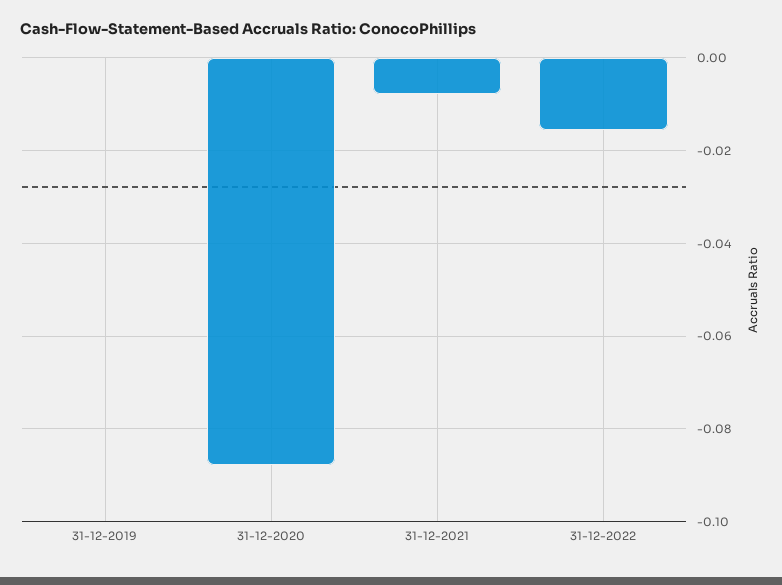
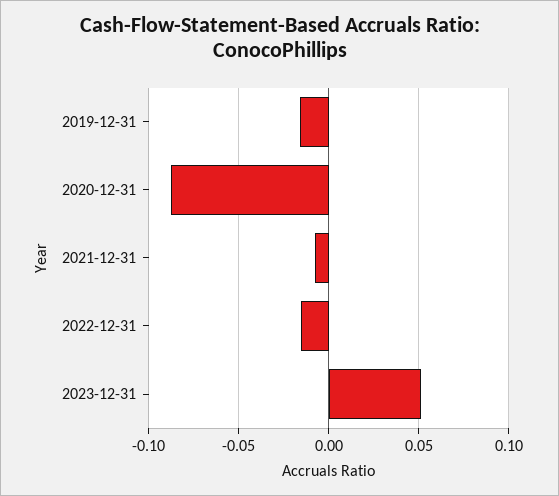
31-12-2019: 0 -> -0.015
2023-12-31: none -> 0.05

